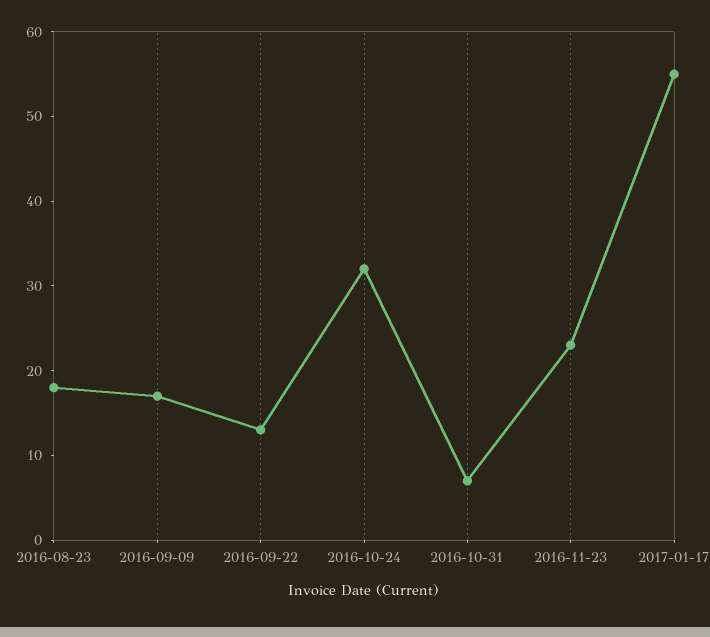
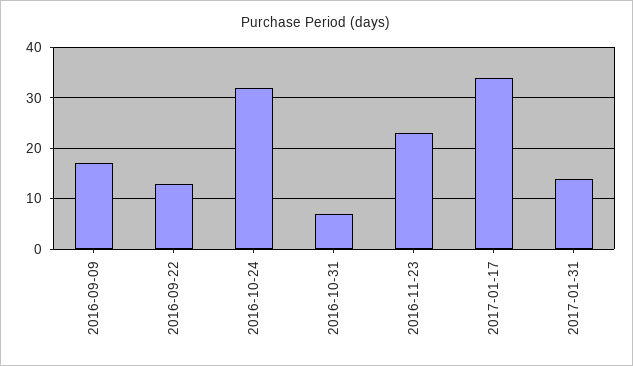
2016-08-23: 18 -> none
2017-01-17: 55 -> 35
2017-01-31: none -> 15

